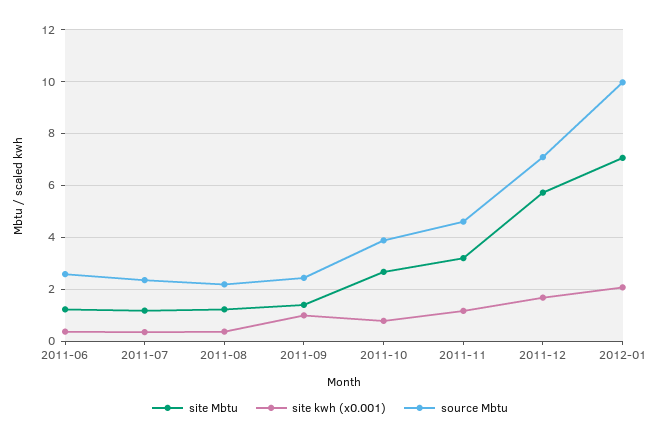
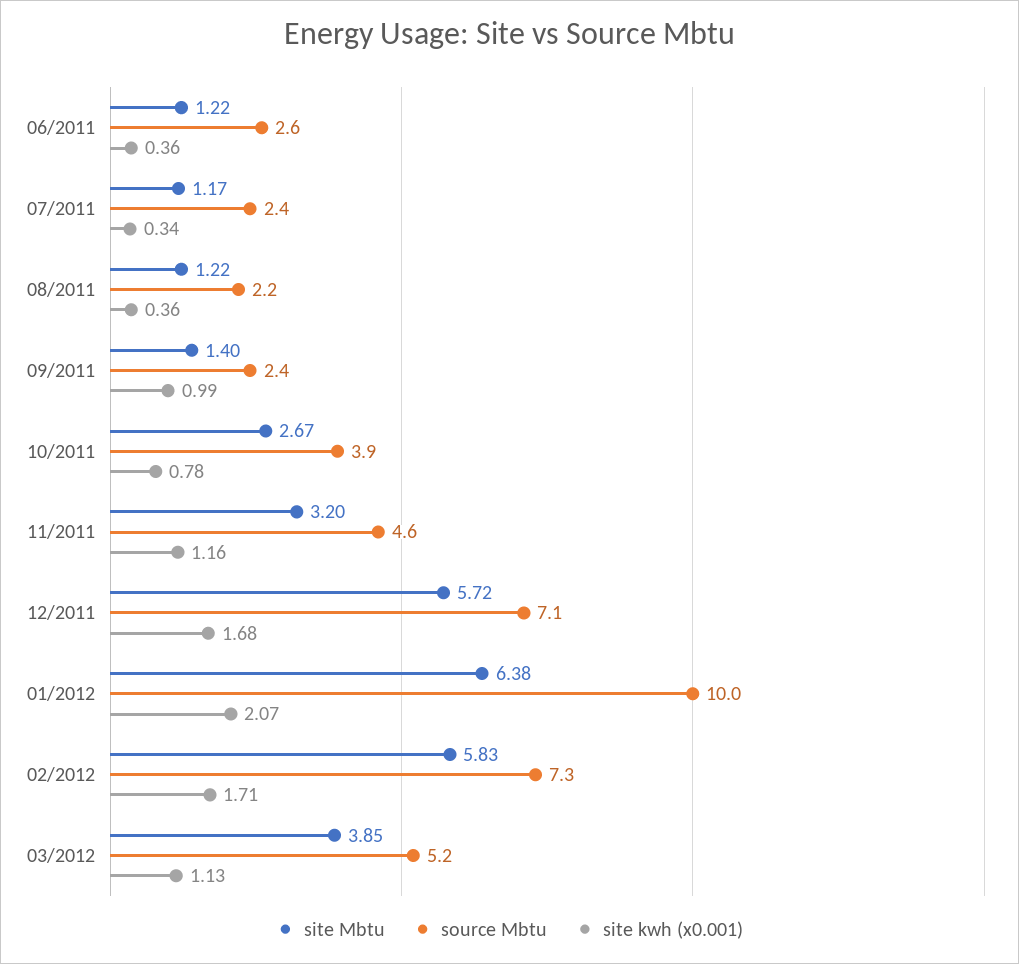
site Mbtu, 2012-01: 7 -> 6.38
site Mbtu, 02/2012: none -> 5.83
source Mbtu, 02/2012: none -> 7.3
site kwh (x0.001), 02/2012: none -> 1.71
site Mbtu, 03/2012: none -> 3.85
source Mbtu, 03/2012: none -> 5.2
site kwh (x0.001), 03/2012: none -> 1.13

